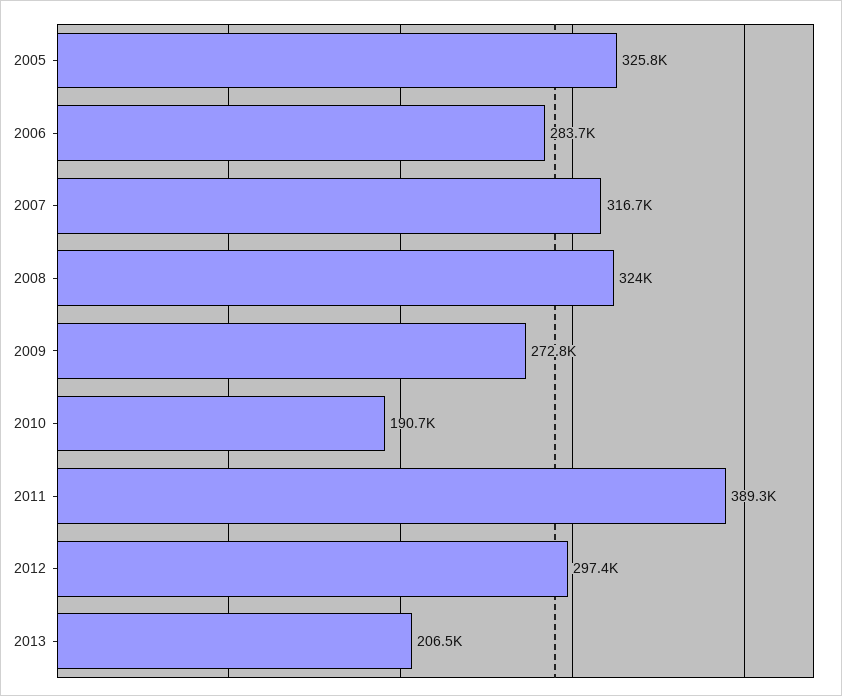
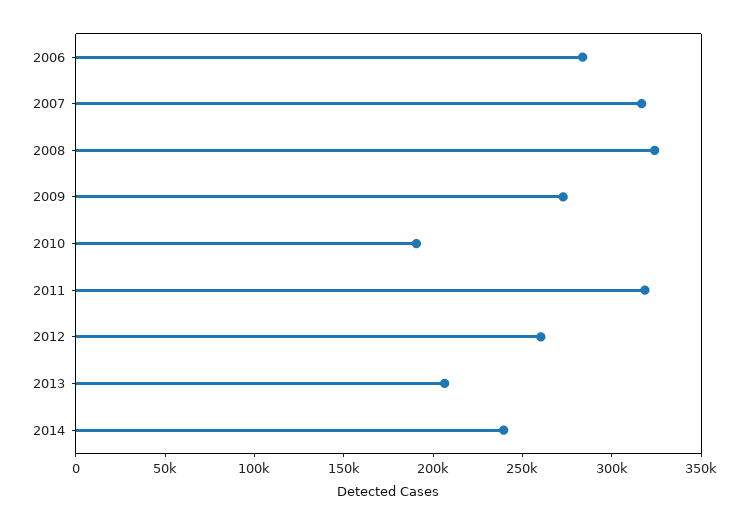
2005: 325800 -> none
2011: 389300 -> 320000
2012: 297400 -> 260000
2014: none -> 240000

